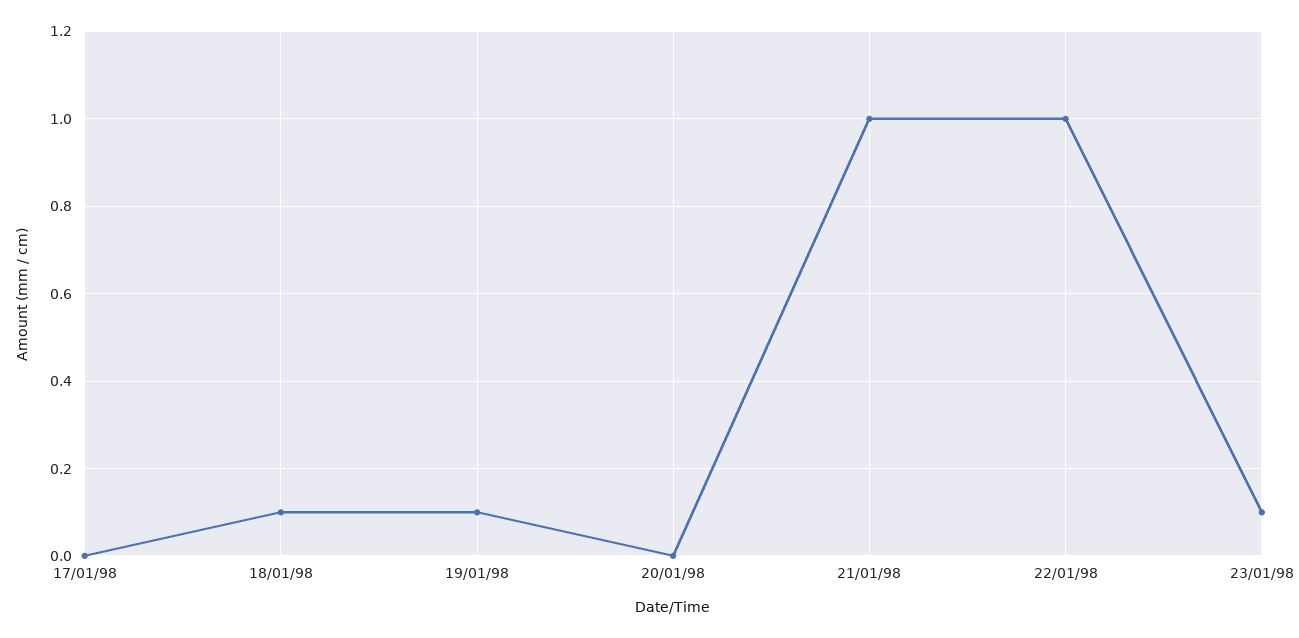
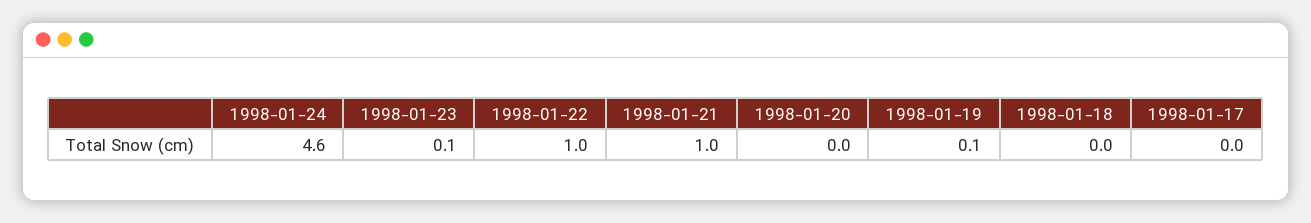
18/01/98: 0.1 -> 0
1998-01-24: none -> 4.6

